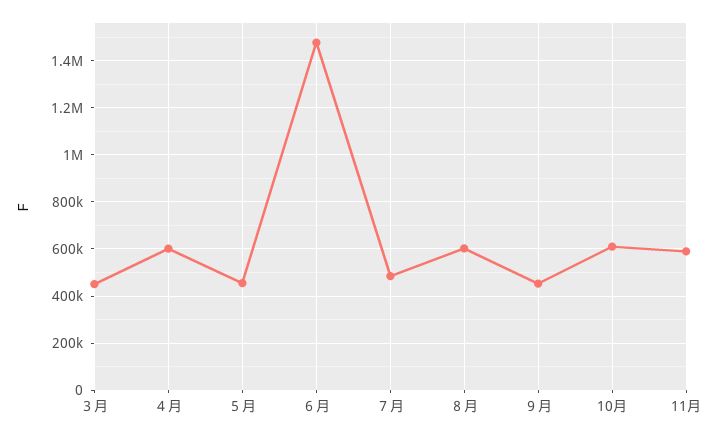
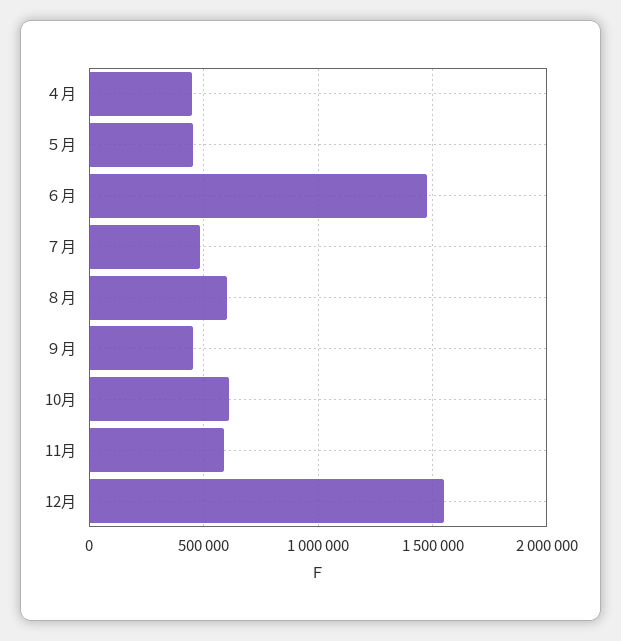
３月: 450000 -> none
４月: 600000 -> 450000
12月: none -> 1550000

